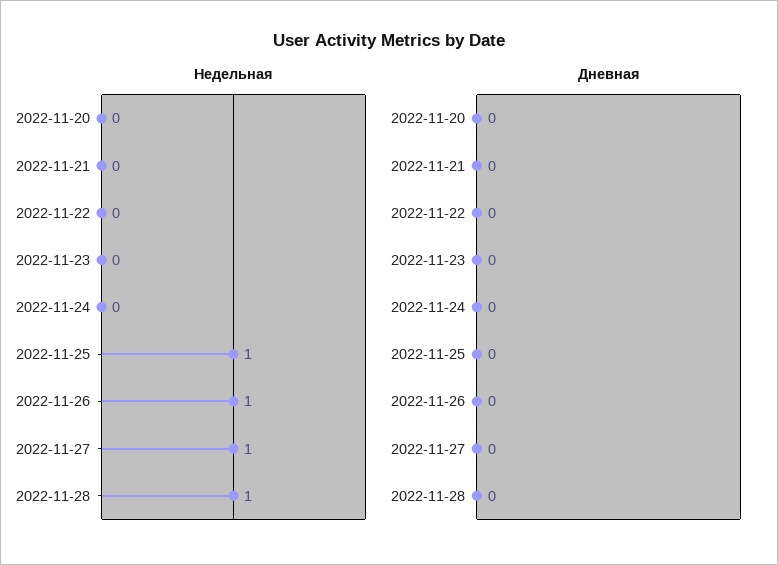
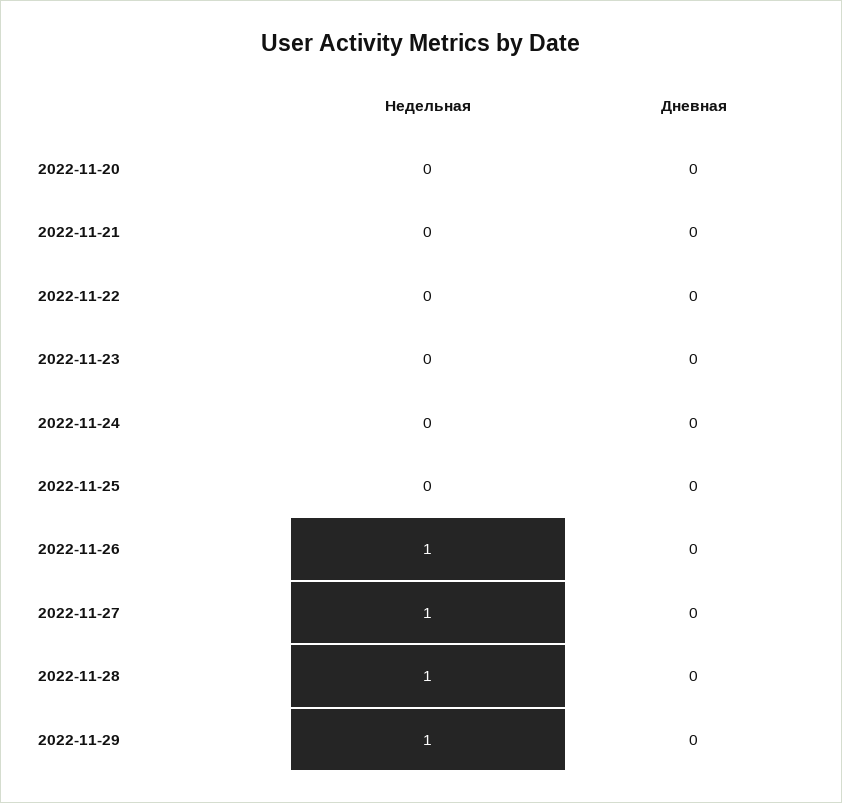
Недельная, 2022-11-25: 1 -> 0
Недельная, 2022-11-29: none -> 1
Дневная, 2022-11-29: none -> 0

